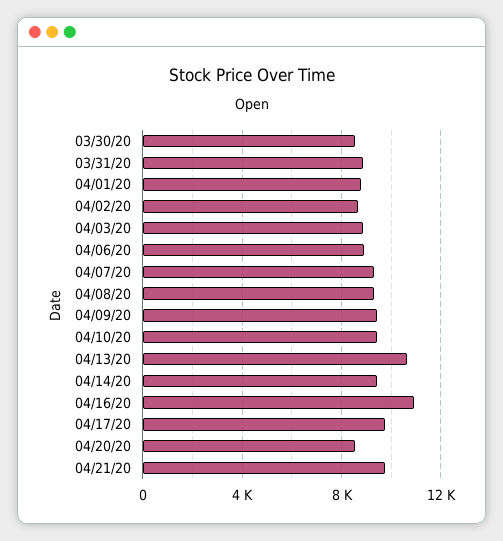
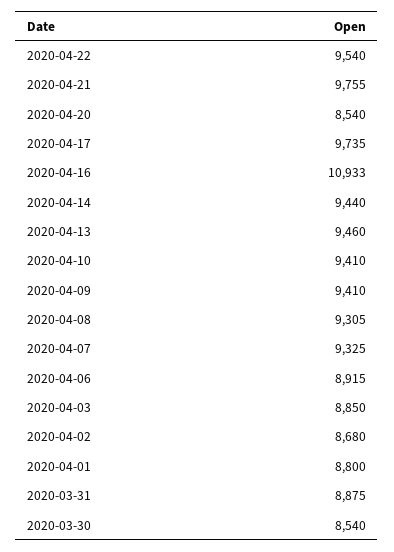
04/13/20: 10500 -> 9460
2020-04-22: none -> 9540

